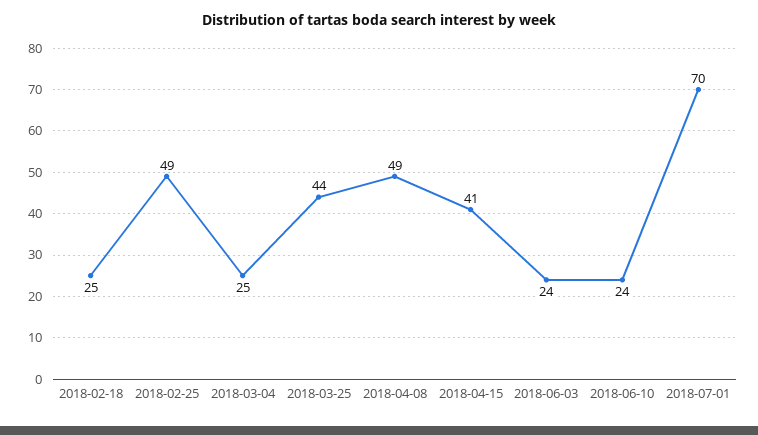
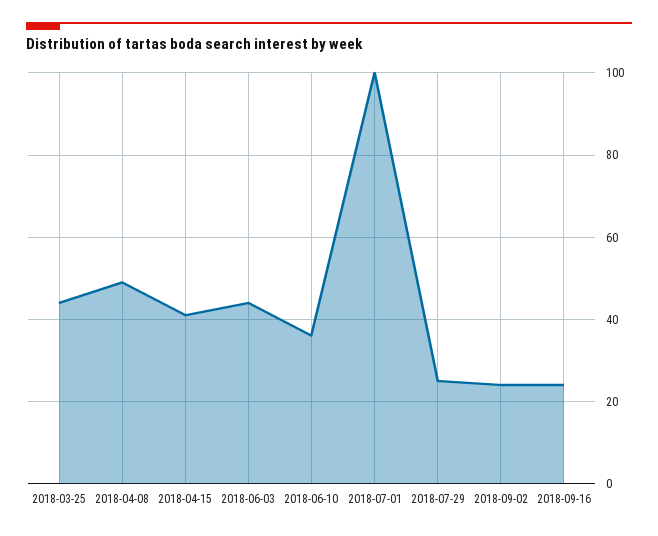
2018-02-18: 25 -> none
2018-02-25: 49 -> none
2018-03-04: 25 -> none
2018-06-03: 24 -> 45
2018-06-10: 24 -> 35
2018-07-01: 70 -> 100
2018-07-29: none -> 25
2018-09-02: none -> 25
2018-09-16: none -> 25

